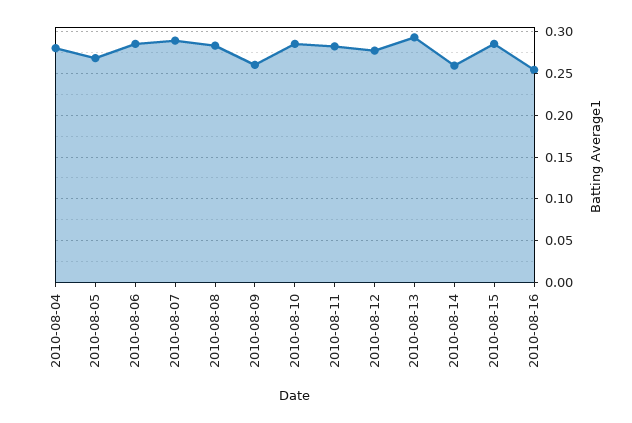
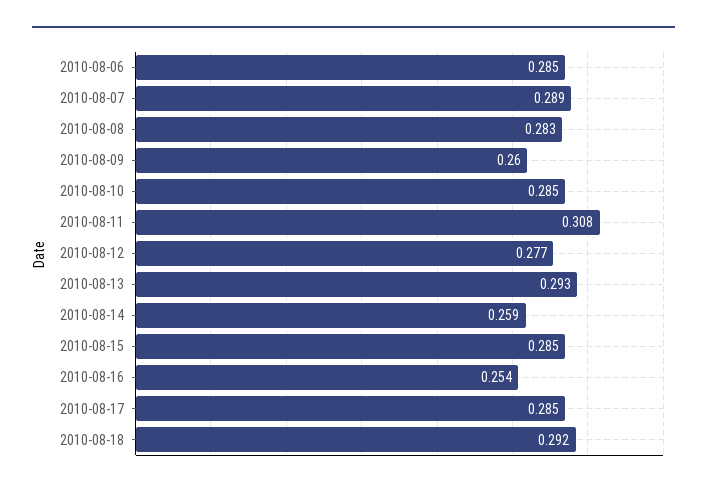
2010-08-04: 0.28 -> none
2010-08-05: 0.27 -> none
2010-08-11: 0.28 -> 0.308
2010-08-17: none -> 0.285
2010-08-18: none -> 0.292

